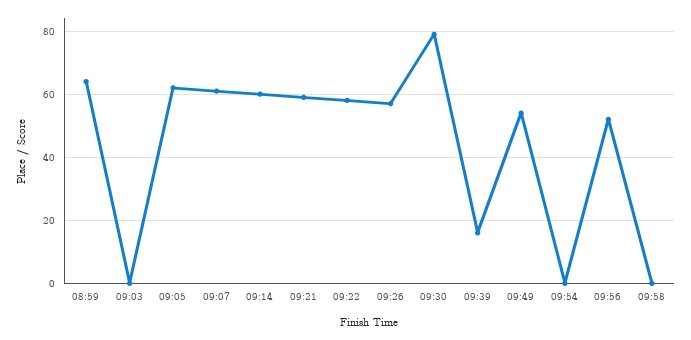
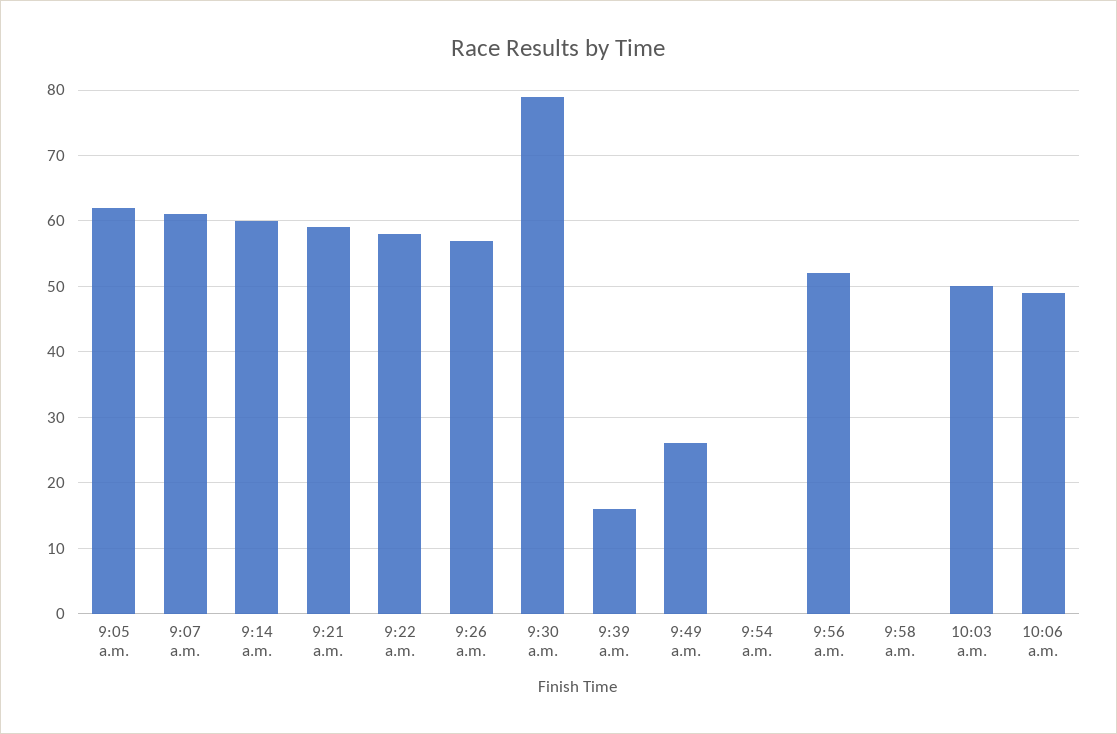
08:59: 65 -> none
09:03: 0 -> none
09:49: 55 -> 26
10:03 a.m.: none -> 50
10:06 a.m.: none -> 49

